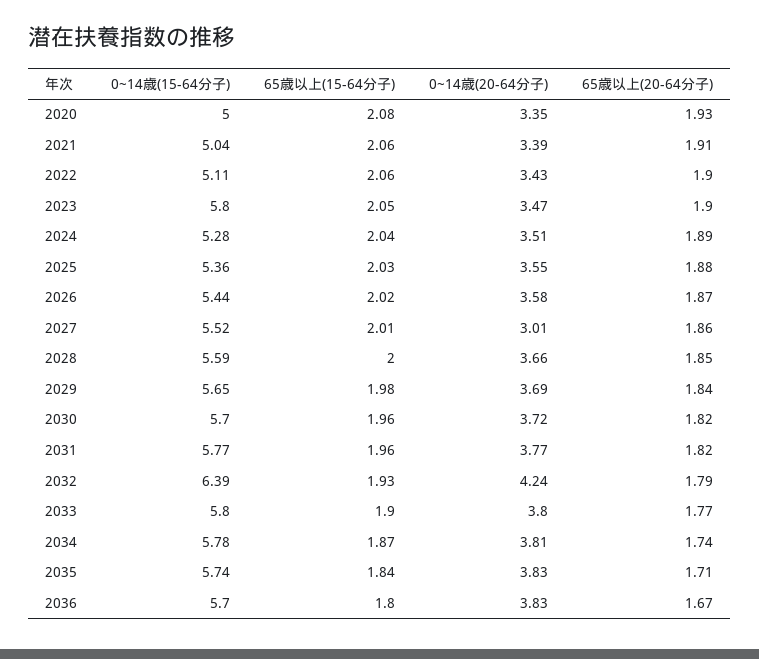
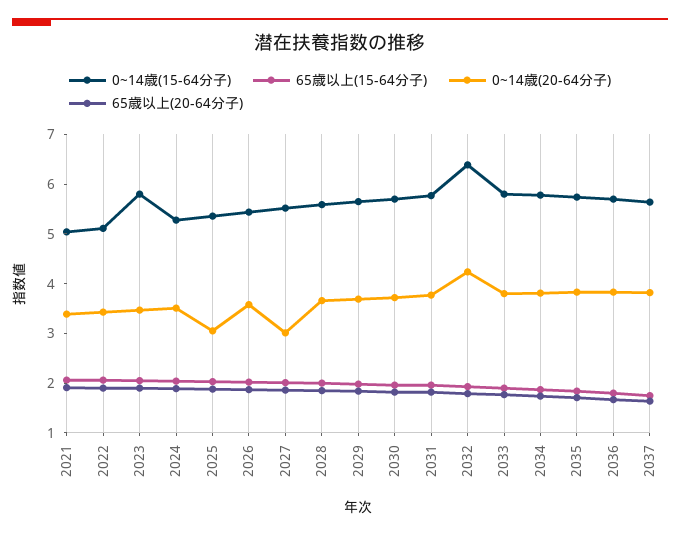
0~14歳(15-64分子), 2020: 5 -> none
65歳以上(15-64分子), 2020: 2.08 -> none
0~14歳(20-64分子), 2020: 3.35 -> none
65歳以上(20-64分子), 2020: 1.93 -> none
0~14歳(20-64分子), 2025: 3.55 -> 3
0~14歳(15-64分子), 2037: none -> 5.6
65歳以上(15-64分子), 2037: none -> 1.8
0~14歳(20-64分子), 2037: none -> 3.8
65歳以上(20-64分子), 2037: none -> 1.6

